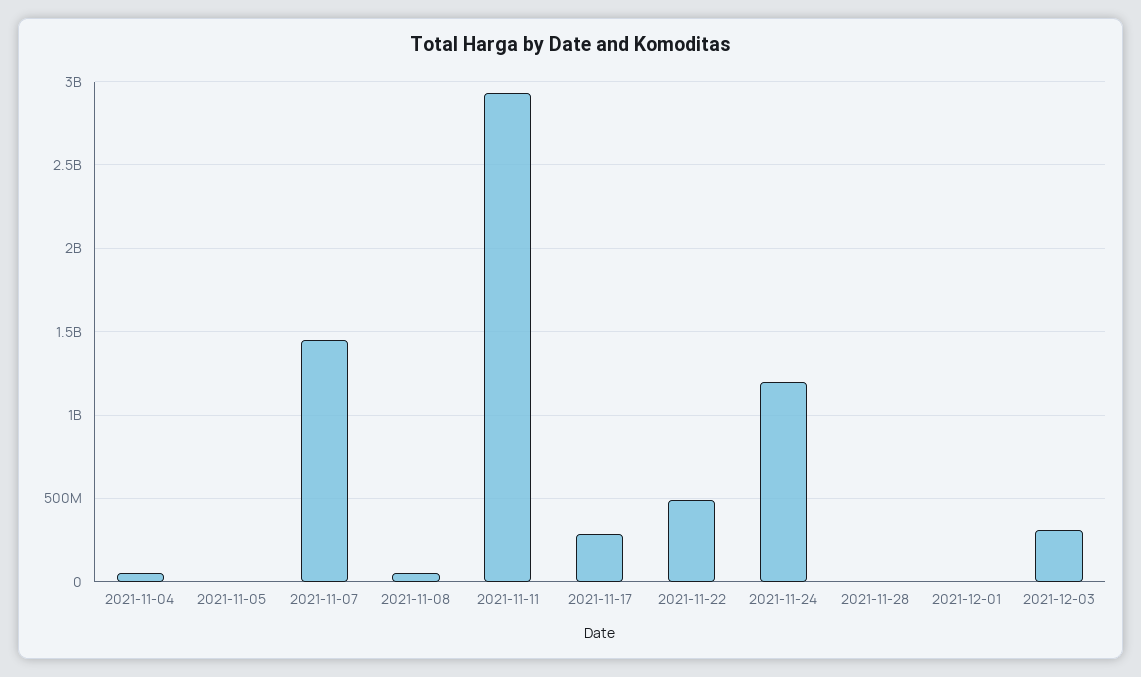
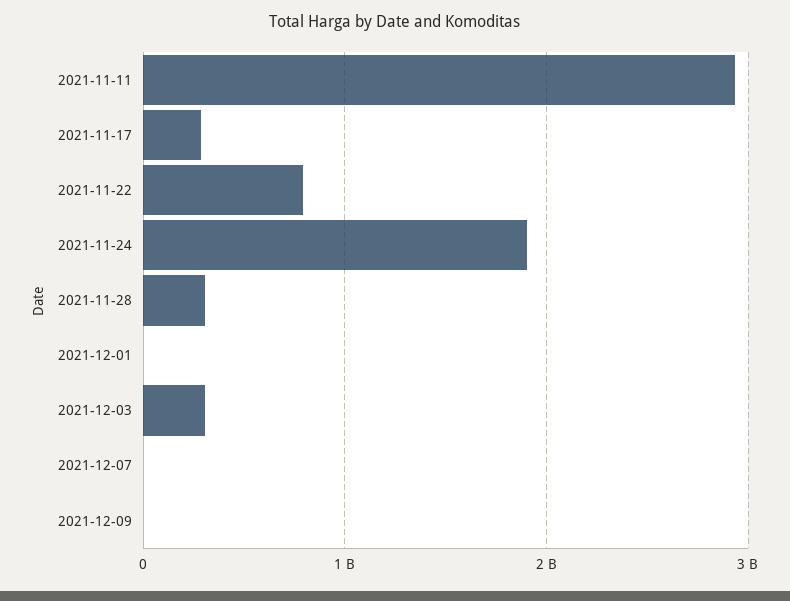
2021-11-04: 50000000 -> none
2021-11-05: 0 -> none
2021-11-07: 1450000000 -> none
2021-11-08: 50000000 -> none
2021-11-22: 500000000 -> 800000000
2021-11-24: 1200000000 -> 1900000000
2021-11-28: 0 -> 300000000
2021-12-07: none -> 0
2021-12-09: none -> 0

